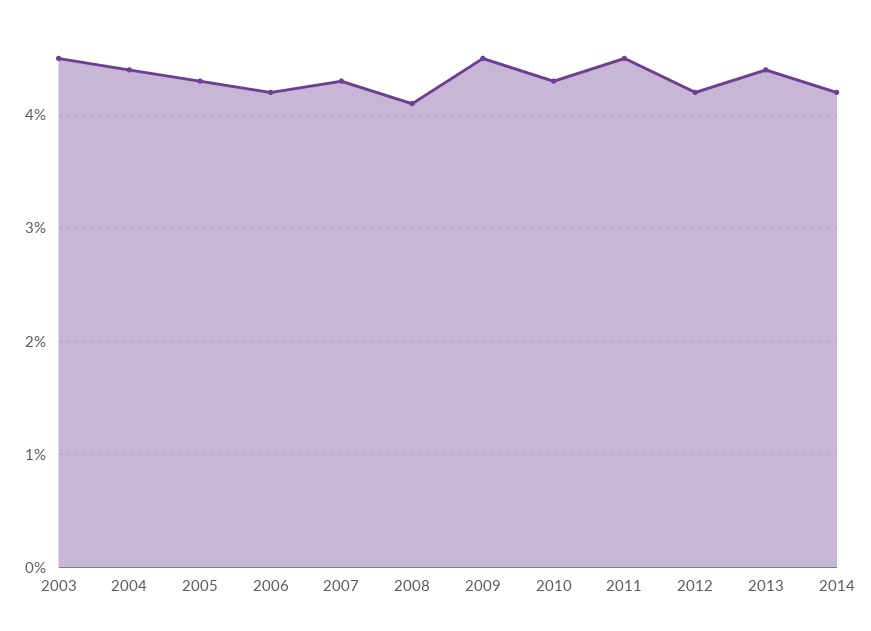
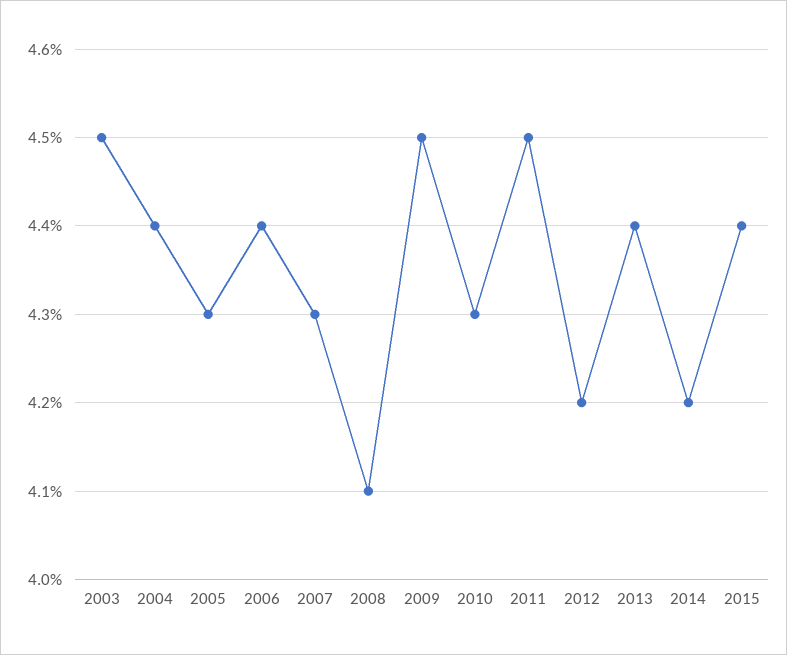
2006: 4.2 -> 4.4
2015: none -> 4.4

